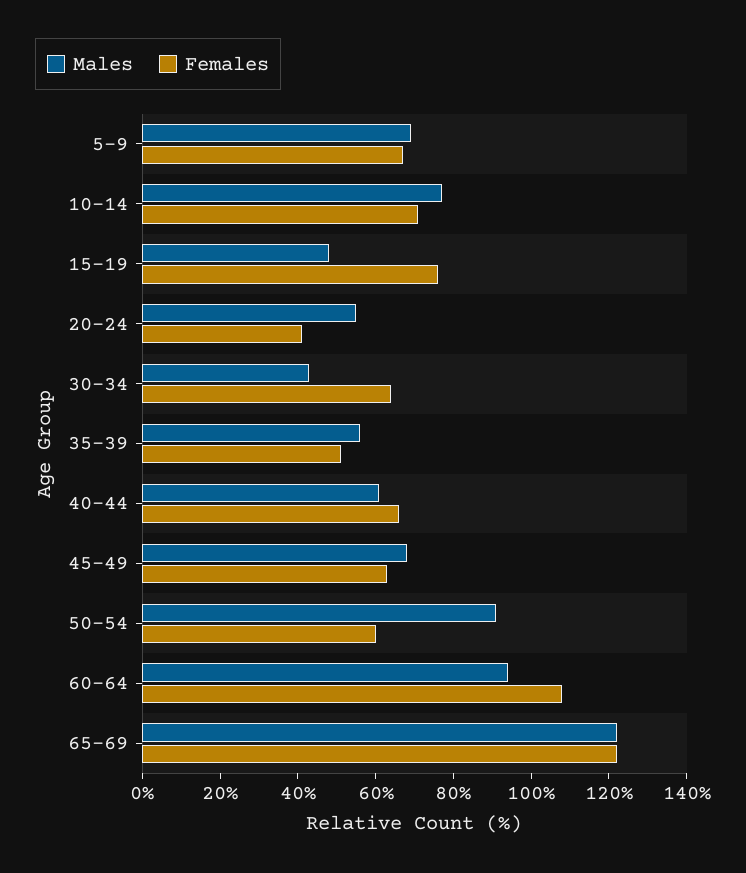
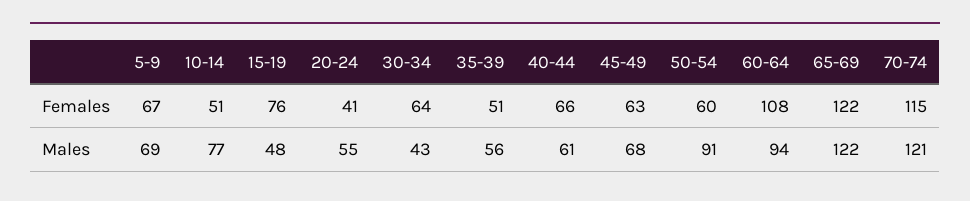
Females, 10-14: 70 -> 51
Females, 70-74: none -> 115
Males, 70-74: none -> 121

